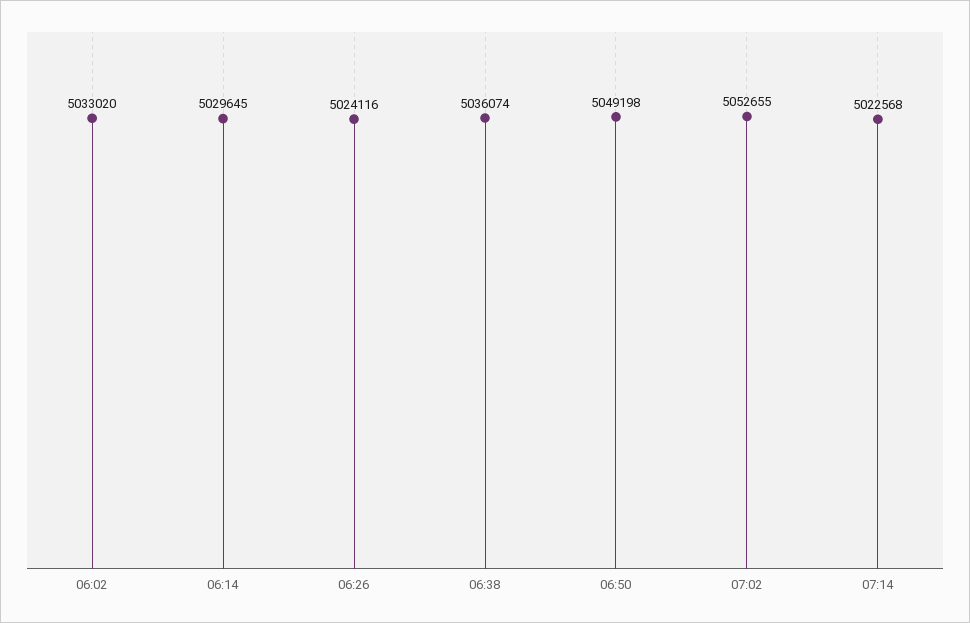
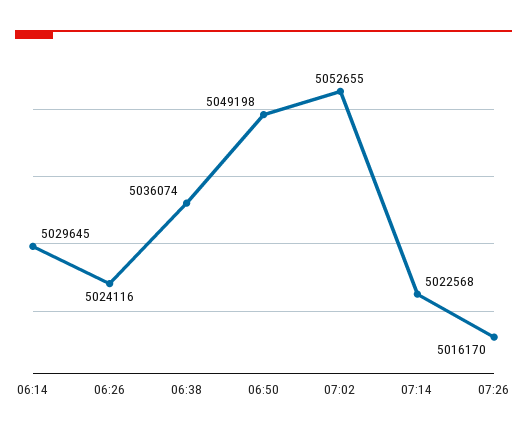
06:02: 5033020 -> none
07:26: none -> 5016170

